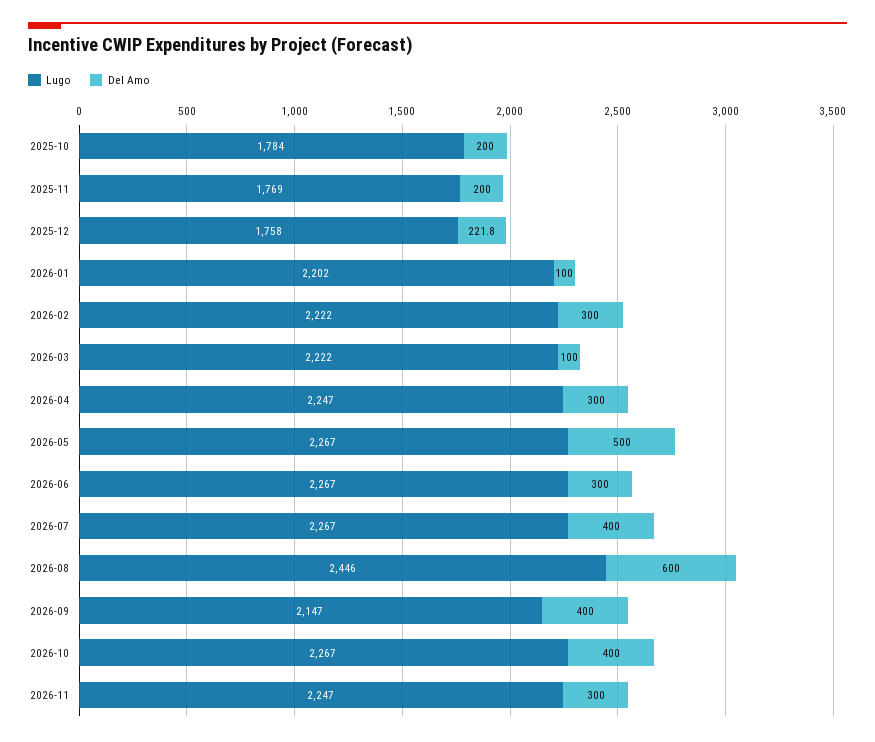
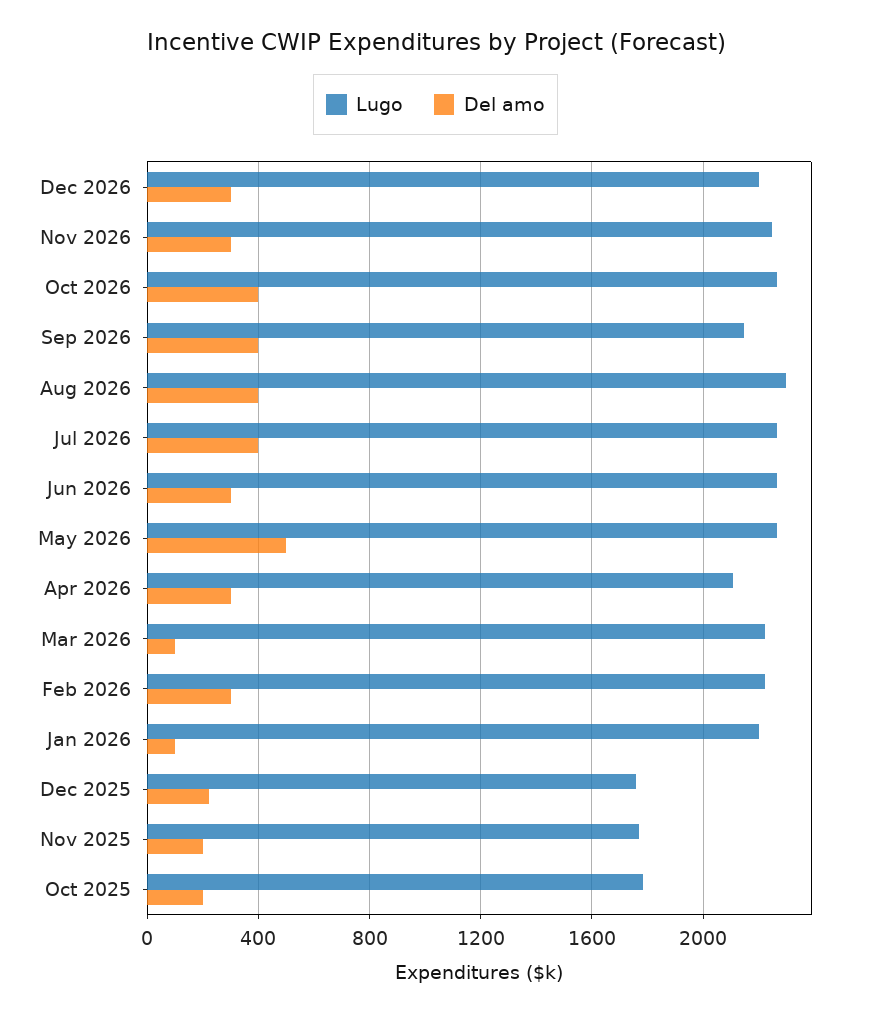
Lugo, 2026-04: 2247 -> 2100
Lugo, 2026-08: 2446 -> 2300
Del Amo, 2026-08: 600 -> 400
Lugo, Dec 2026: none -> 2200
Del Amo, Dec 2026: none -> 300

